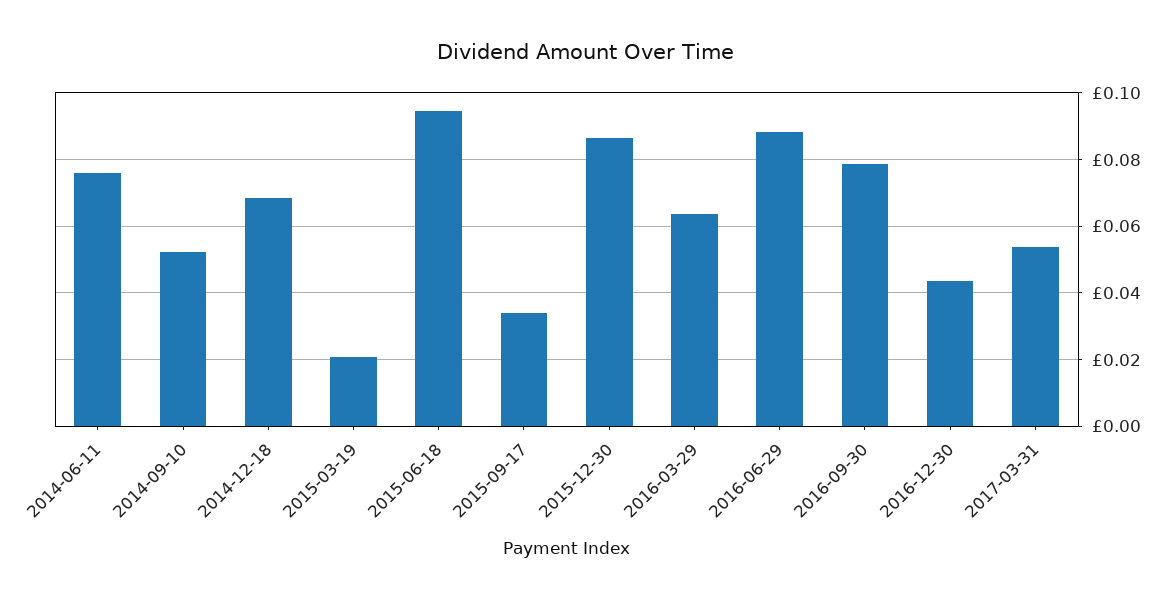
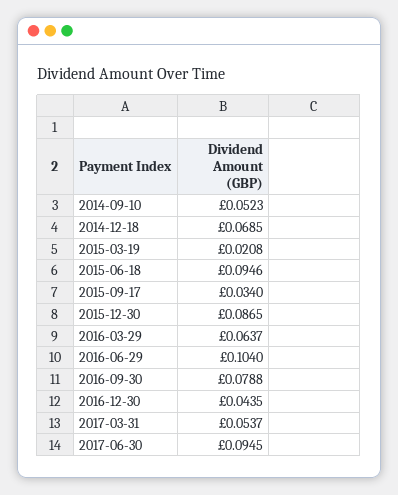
2014-06-11: 0.076 -> none
2016-06-29: 0.088 -> 0.104
2017-06-30: none -> 0.0945

